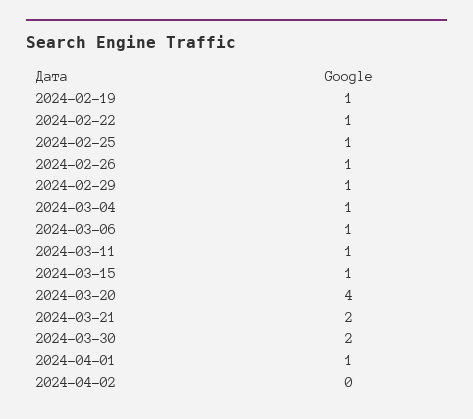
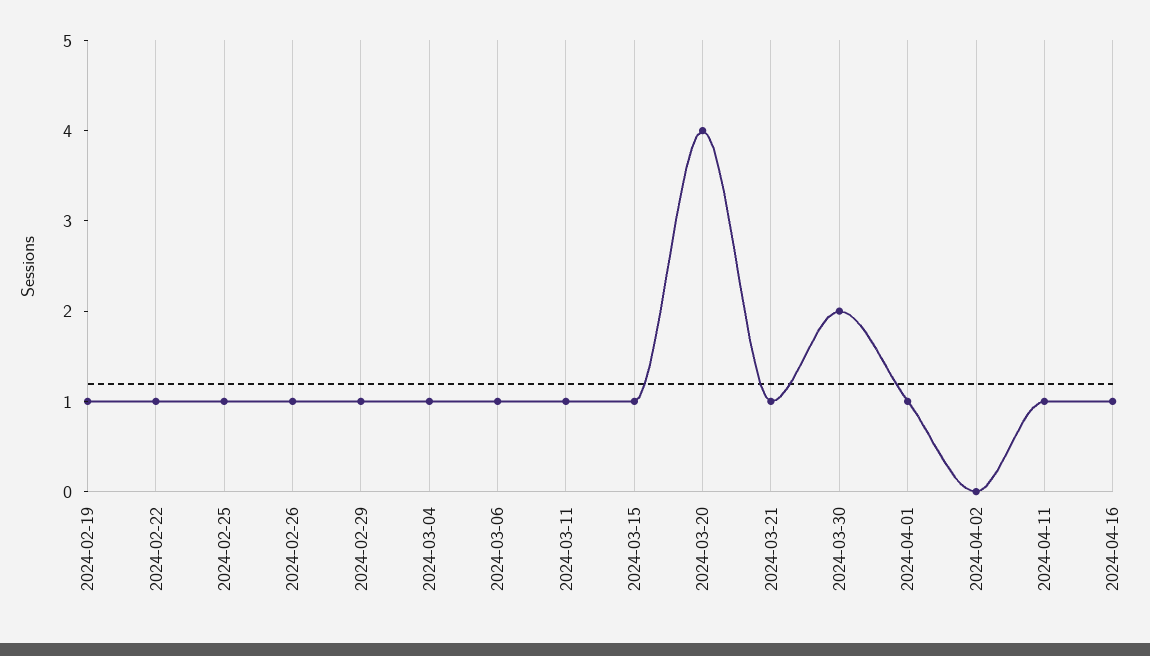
2024-03-21: 2 -> 1
2024-04-11: none -> 1
2024-04-16: none -> 1

